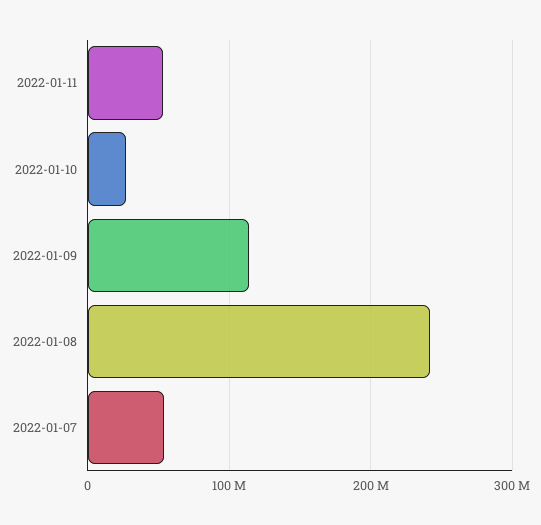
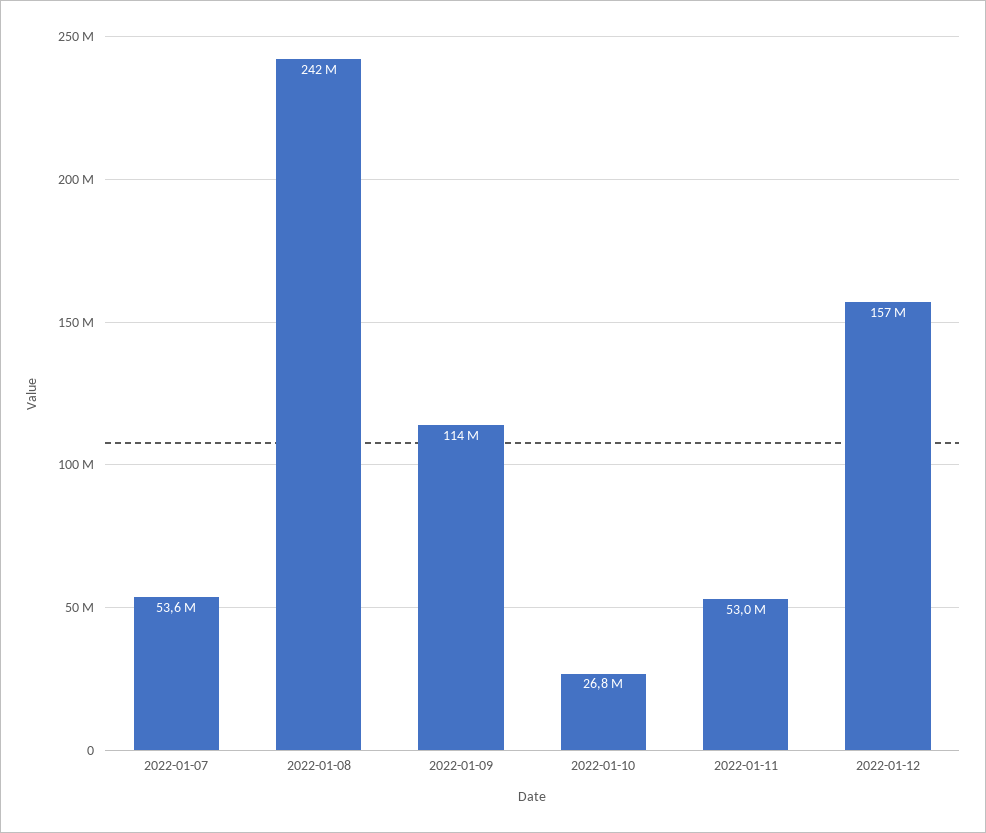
2022-01-12: none -> 157000000

